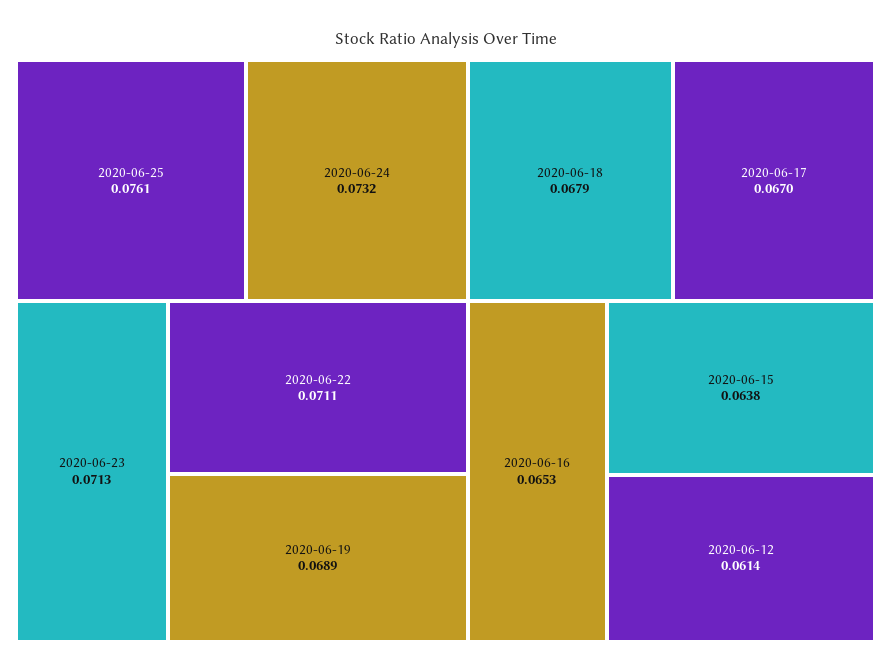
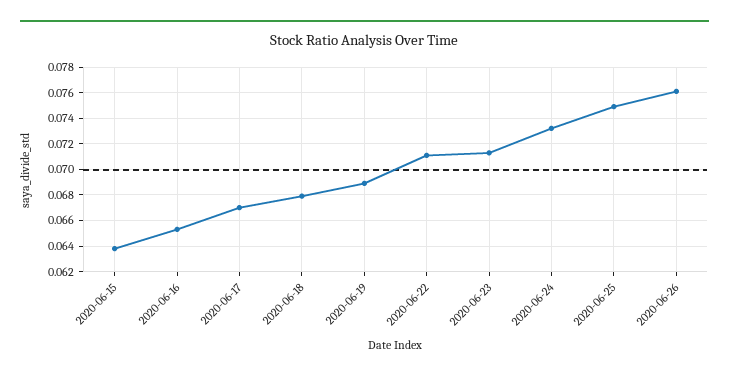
2020-06-25: 0.0761 -> 0.075
2020-06-12: 0.0614 -> none
2020-06-26: none -> 0.076

